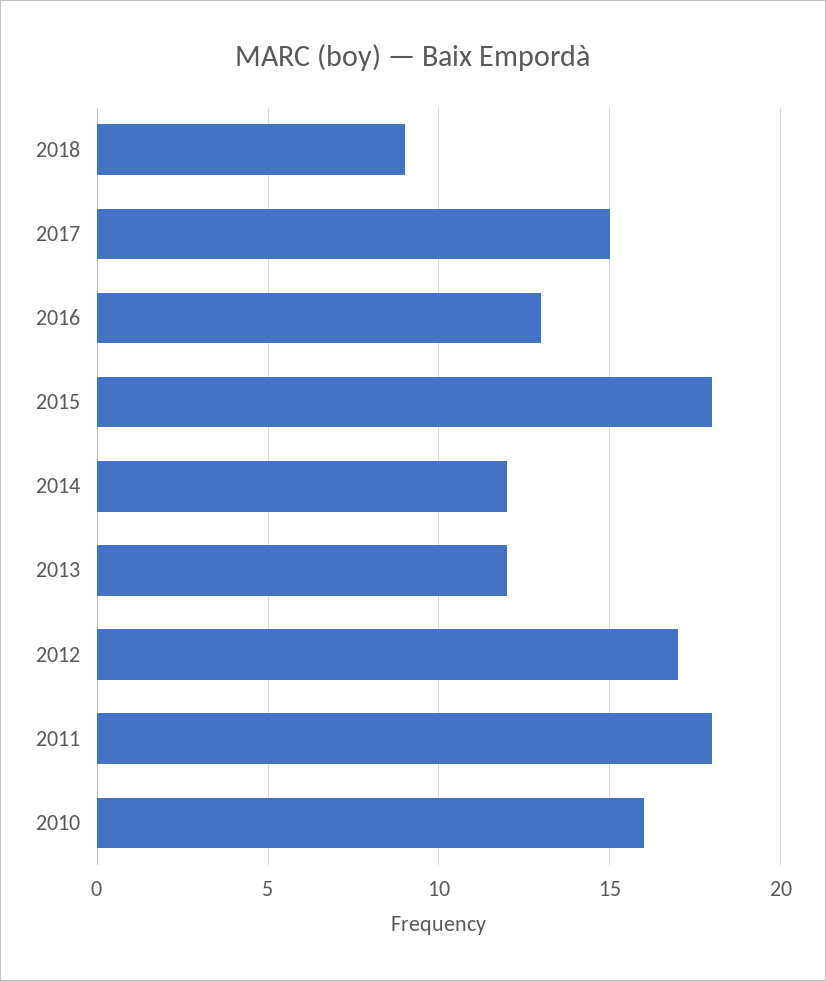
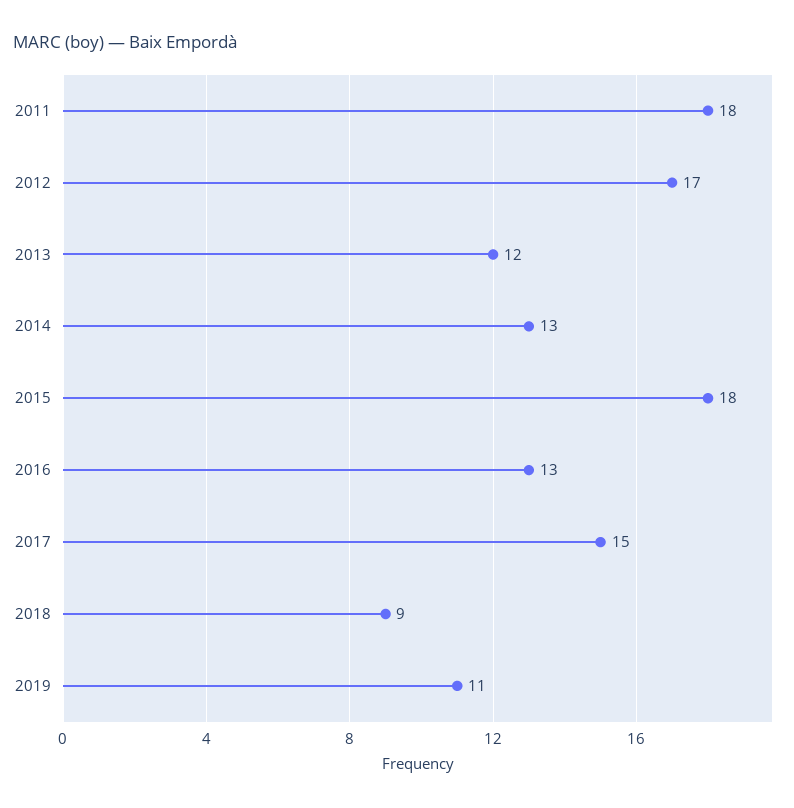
2014: 12 -> 13
2010: 16 -> none
2019: none -> 11

